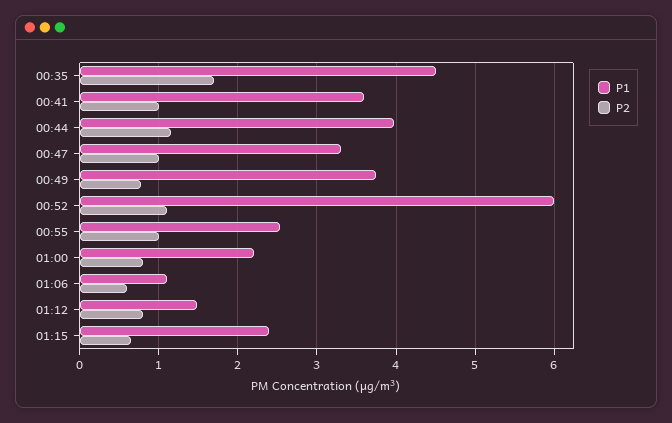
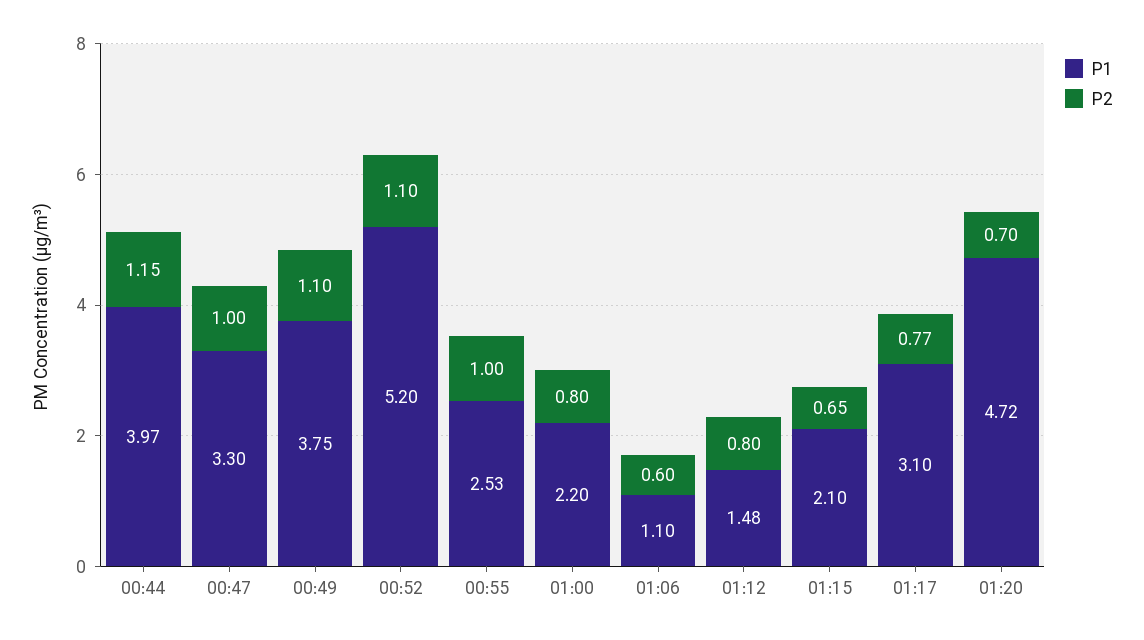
P1, 00:35: 4.5 -> none
P2, 00:35: 1.7 -> none
P1, 00:41: 3.6 -> none
P2, 00:41: 1 -> none
P2, 00:49: 0.8 -> 1.1
P1, 00:52: 6 -> 5.2
P1, 01:15: 2.4 -> 2.1
P1, 01:17: none -> 3.1
P2, 01:17: none -> 0.77
P1, 01:20: none -> 4.72
P2, 01:20: none -> 0.7

